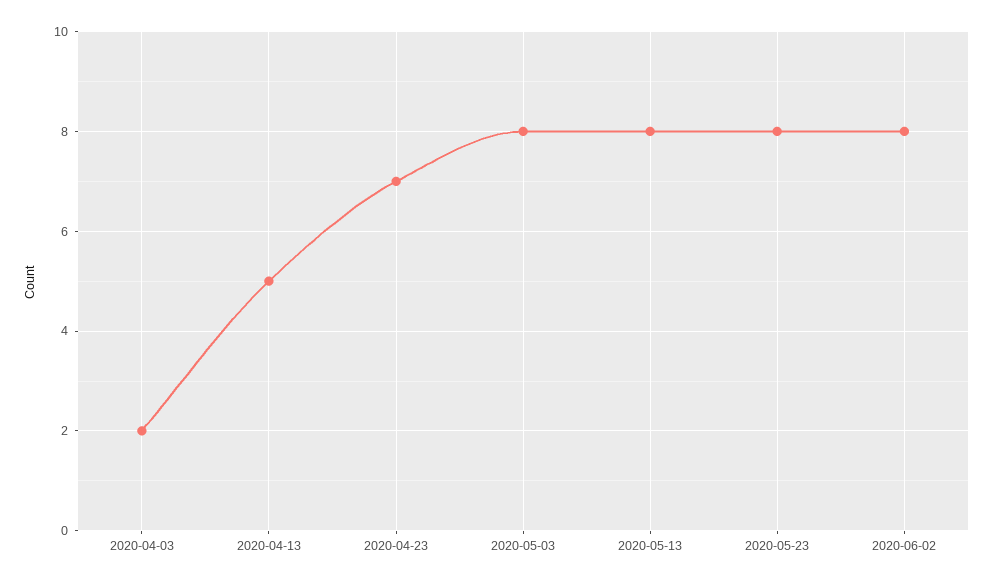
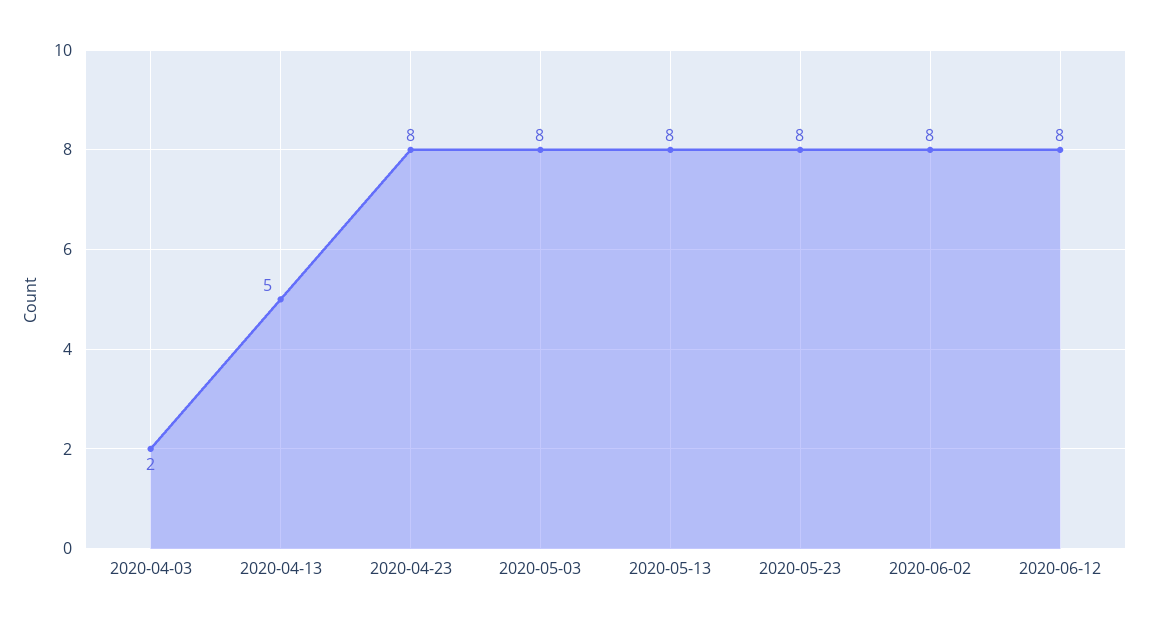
2020-04-23: 7 -> 8
2020-06-12: none -> 8

